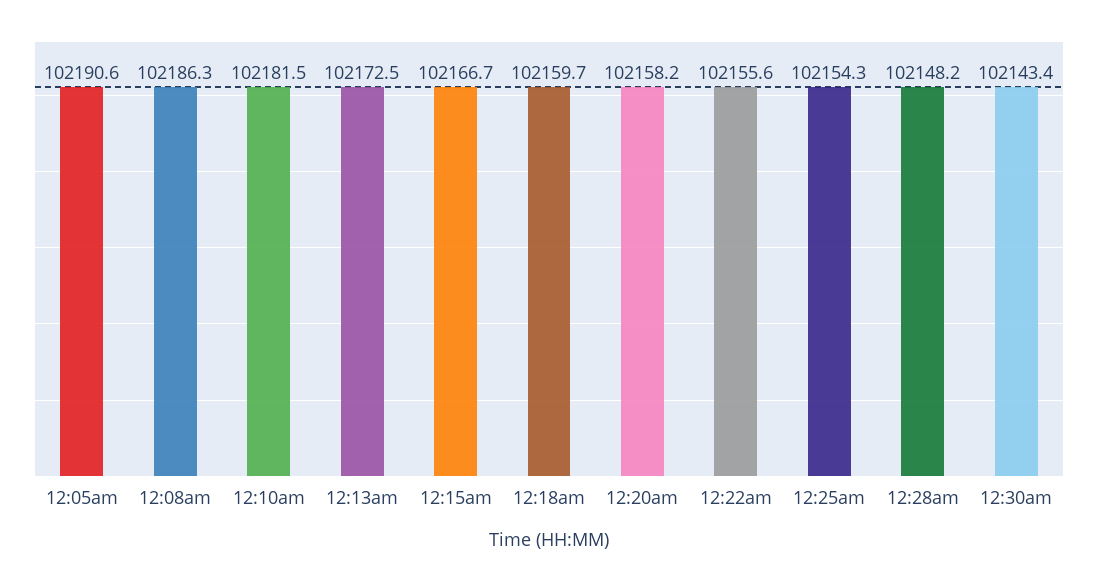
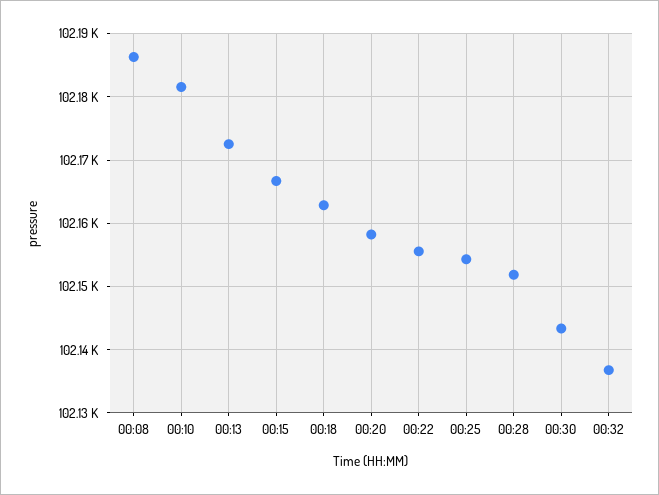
12:05am: 102190.6 -> none
12:18am: 102159.7 -> 102163
12:28am: 102148.2 -> 102152
00:32: none -> 102137

